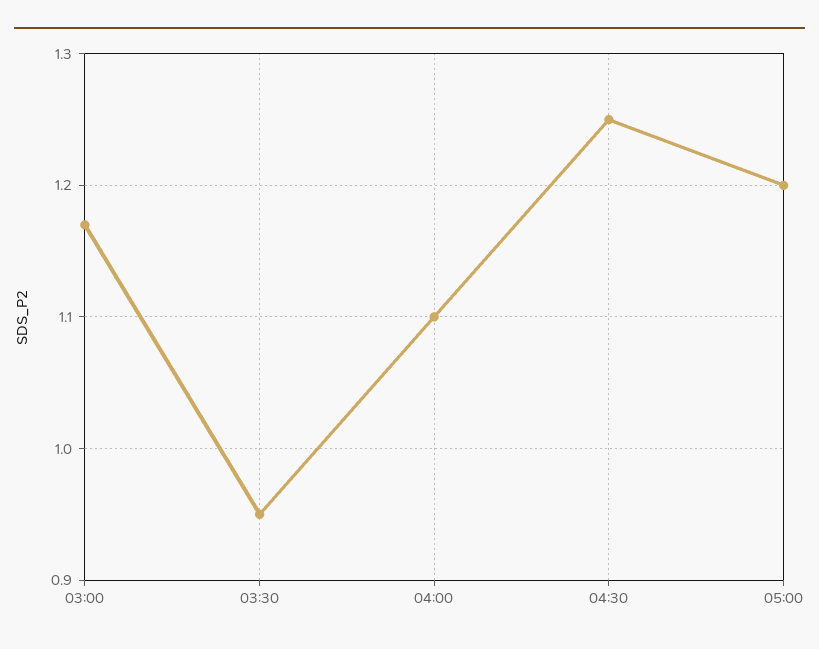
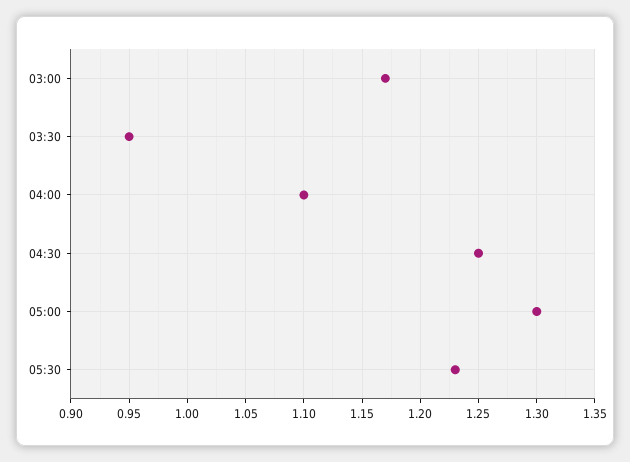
05:00: 1.2 -> 1.3
05:30: none -> 1.23

